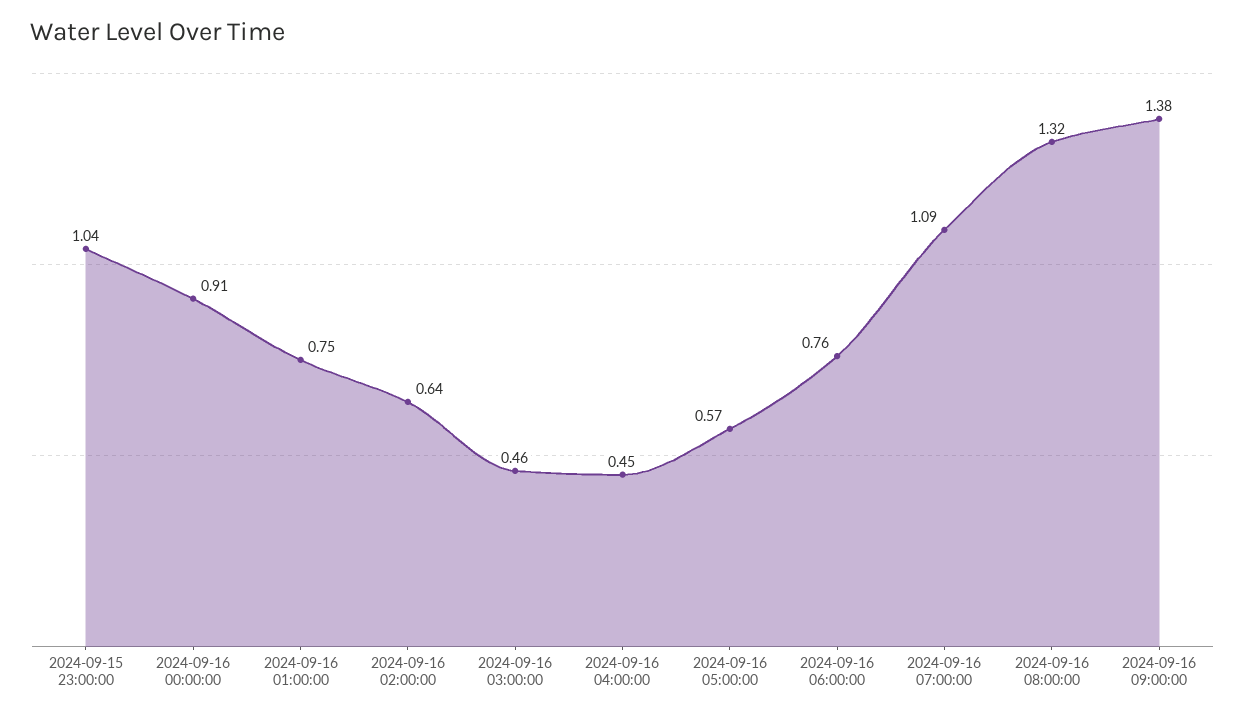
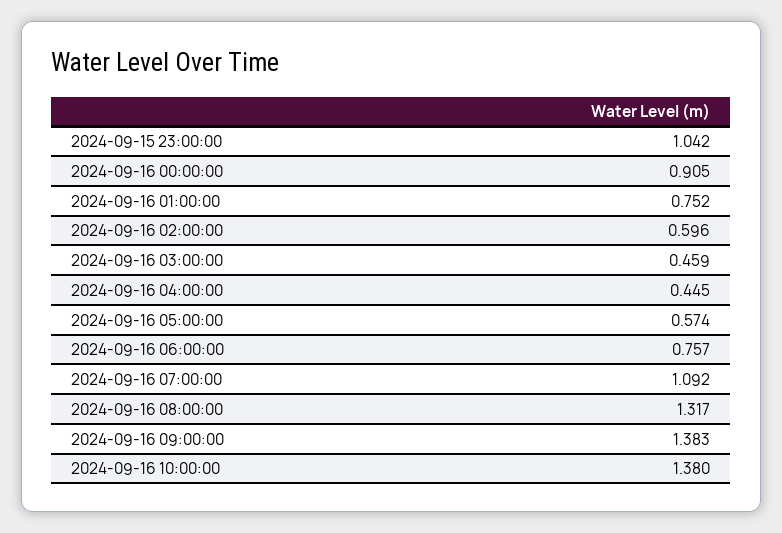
2024-09-16 02:00:00: 0.64 -> 0.596
2024-09-16 10:00:00: none -> 1.38

